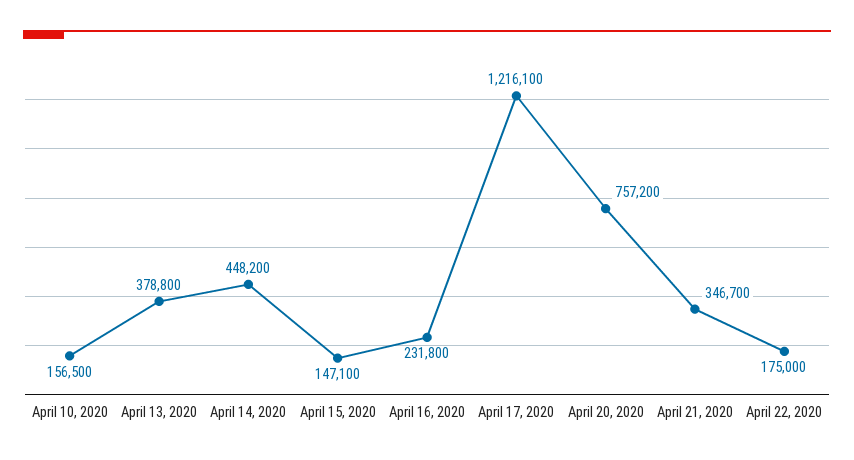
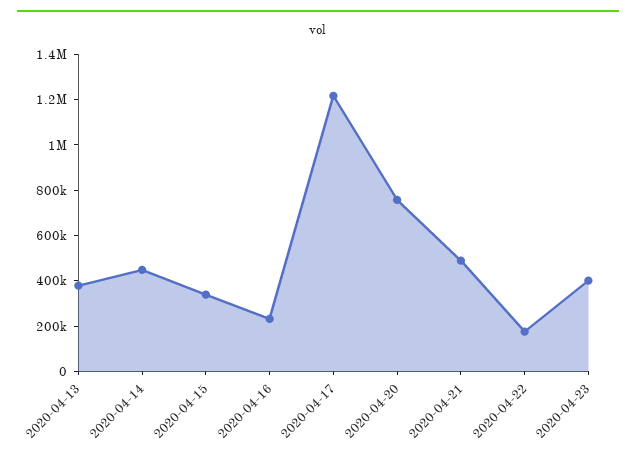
April 10, 2020: 156500 -> none
April 15, 2020: 147100 -> 350000
April 21, 2020: 346700 -> 500000
2020-04-23: none -> 400000

